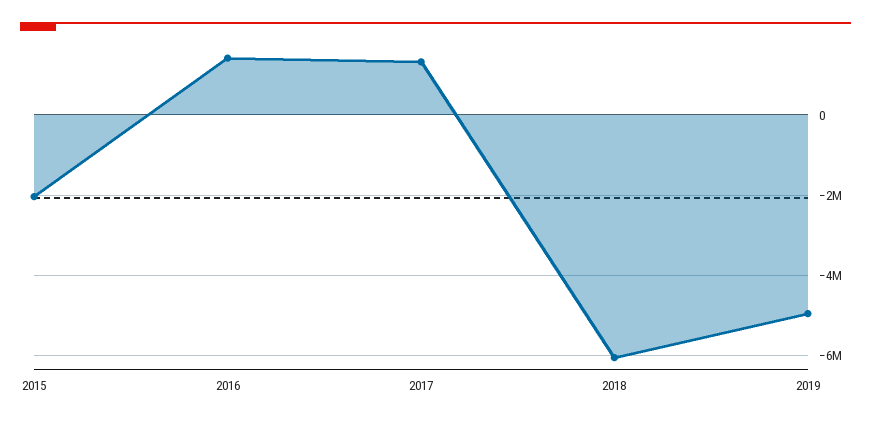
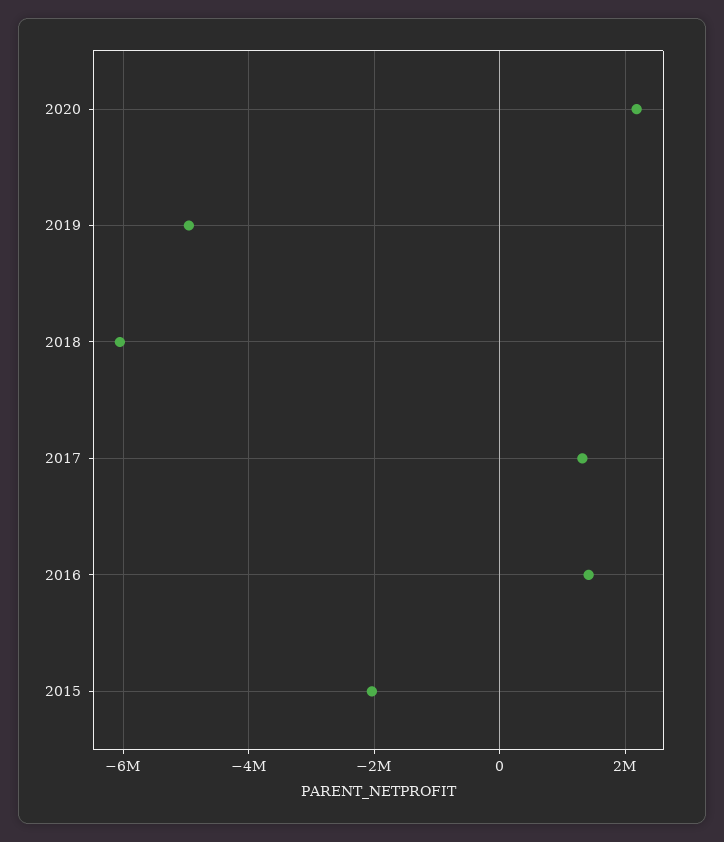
2020: none -> 2200000

